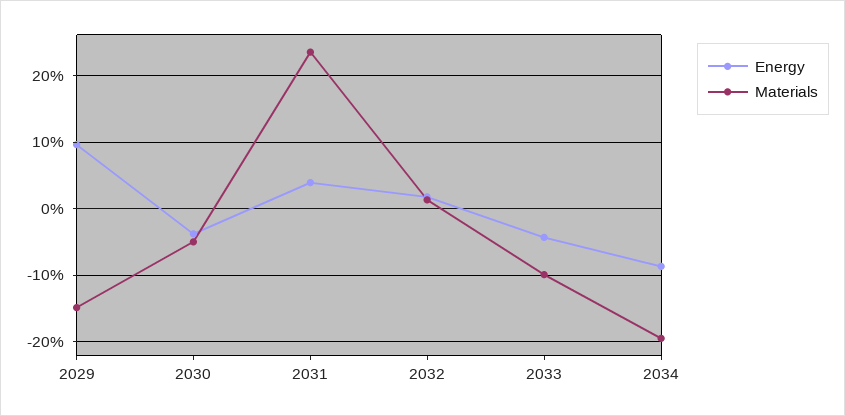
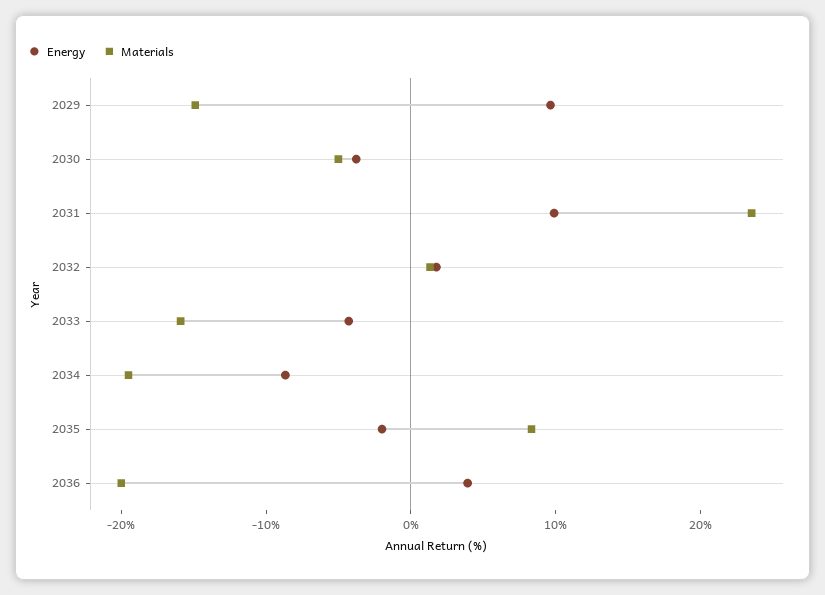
Energy, 2031: 4 -> 10
Materials, 2033: -10 -> -16
Energy, 2035: none -> -2
Materials, 2035: none -> 8
Energy, 2036: none -> 4
Materials, 2036: none -> -20

